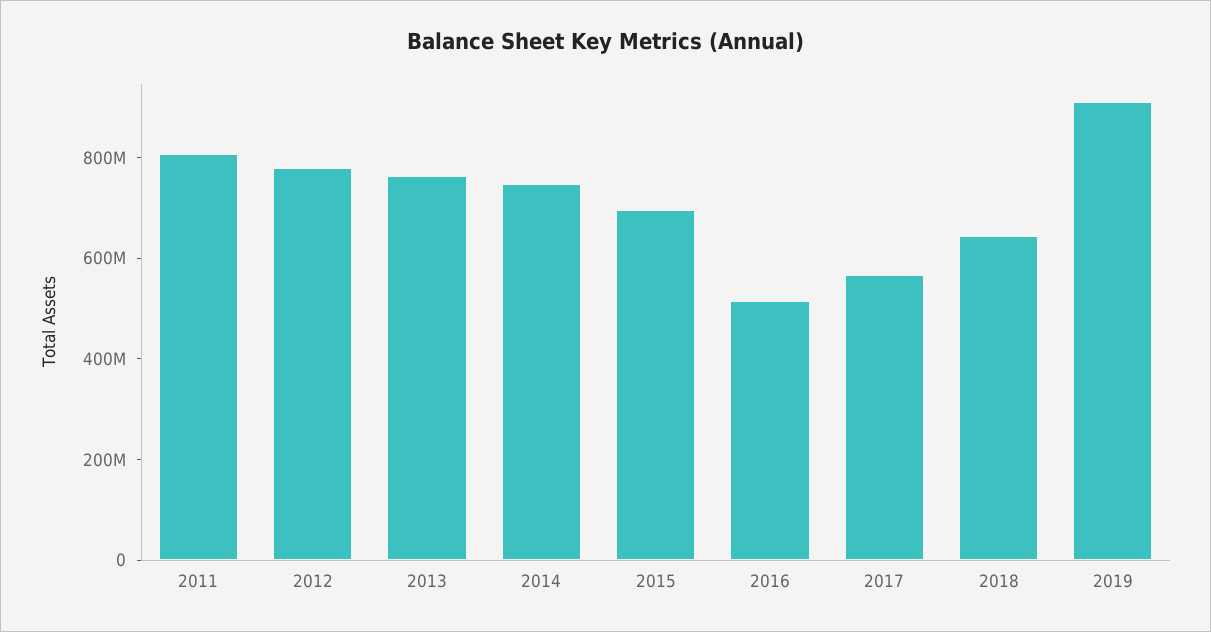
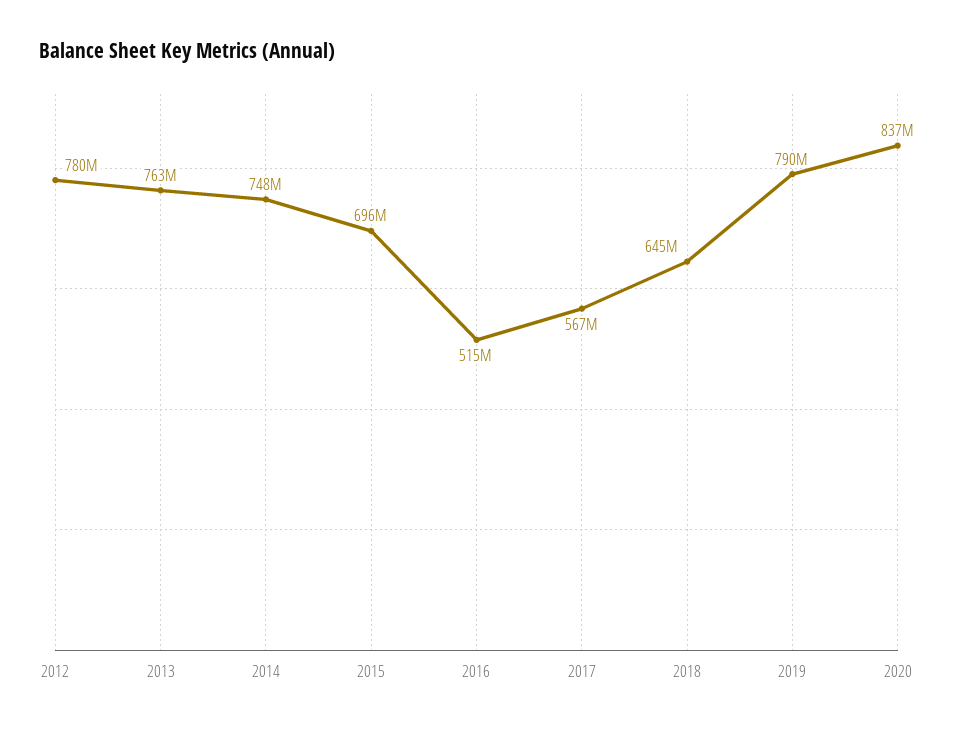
2011: 800000000 -> none
2019: 900000000 -> 790000000
2020: none -> 837000000

